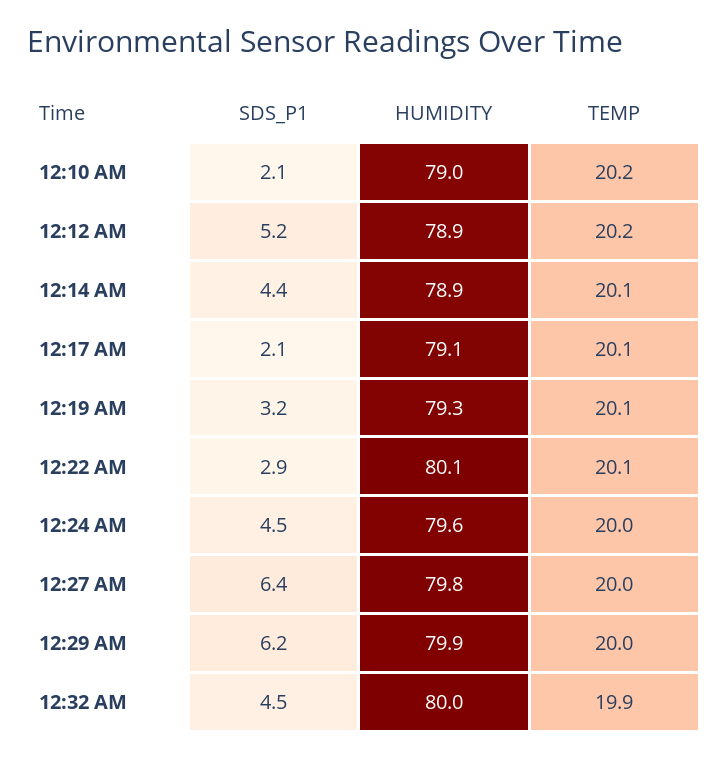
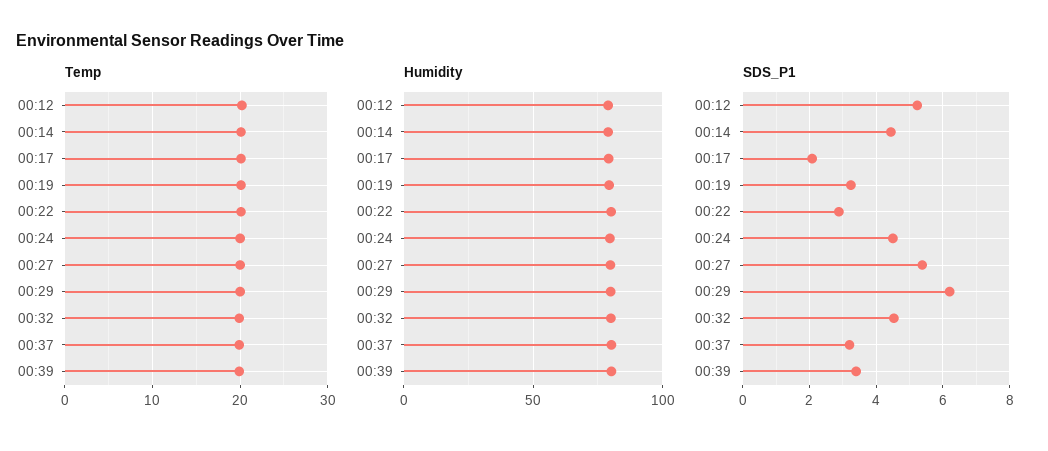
SDS_P1, 12:10 AM: 2.1 -> none
HUMIDITY, 12:10 AM: 79 -> none
TEMP, 12:10 AM: 20.2 -> none
SDS_P1, 12:27 AM: 6.4 -> 5.4
TEMP, 00:37: none -> 20
TEMP, 00:39: none -> 20
HUMIDITY, 00:37: none -> 80
HUMIDITY, 00:39: none -> 80
SDS_P1, 00:37: none -> 3.2
SDS_P1, 00:39: none -> 3.4

